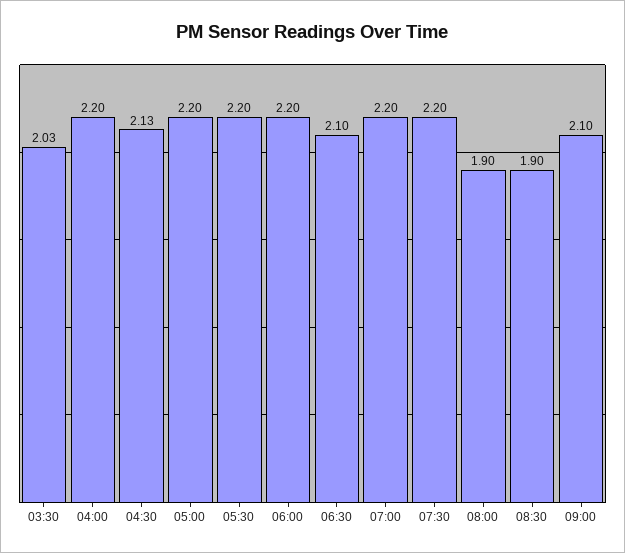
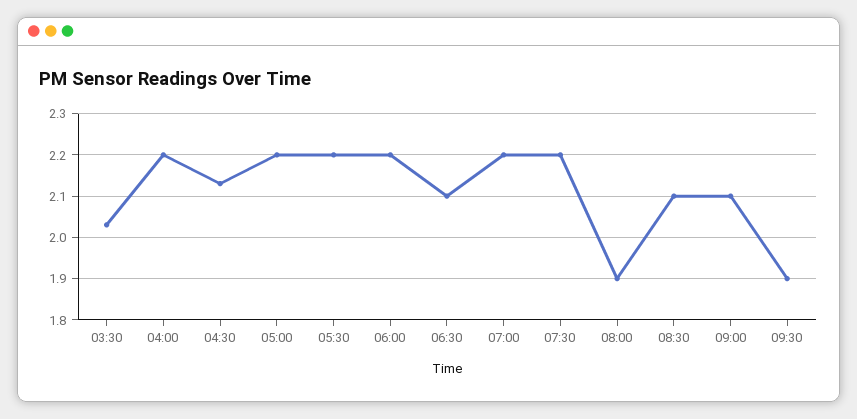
08:30: 1.9 -> 2.1
09:30: none -> 1.9

